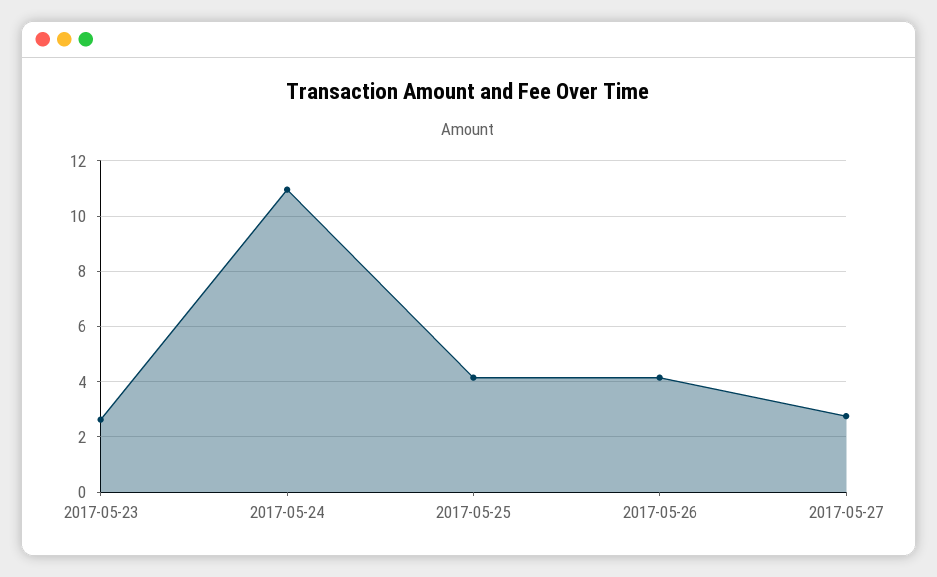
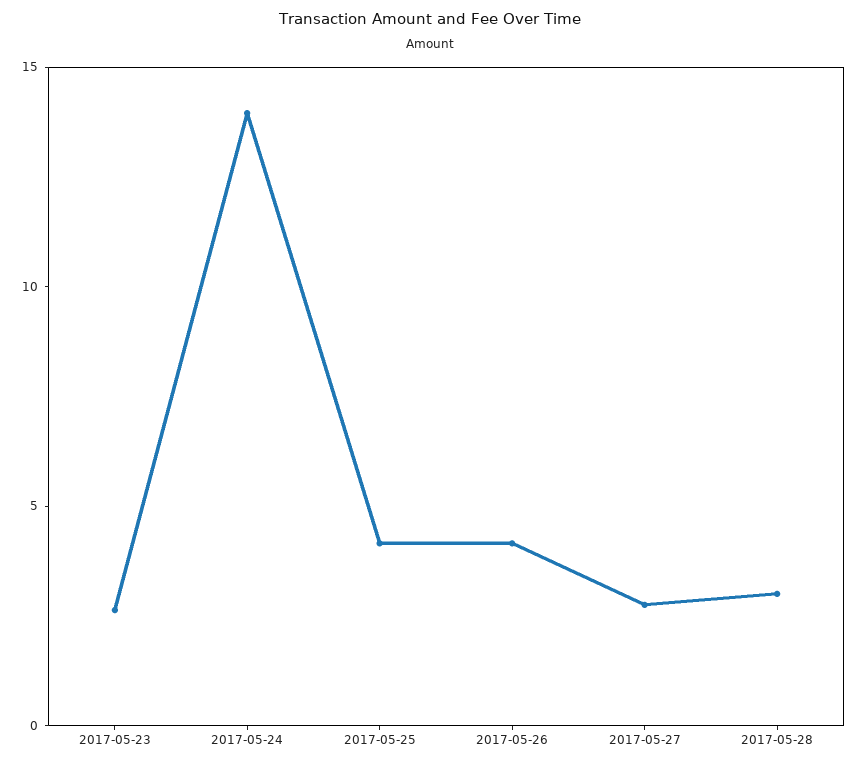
2017-05-24: 11 -> 14
2017-05-28: none -> 3

